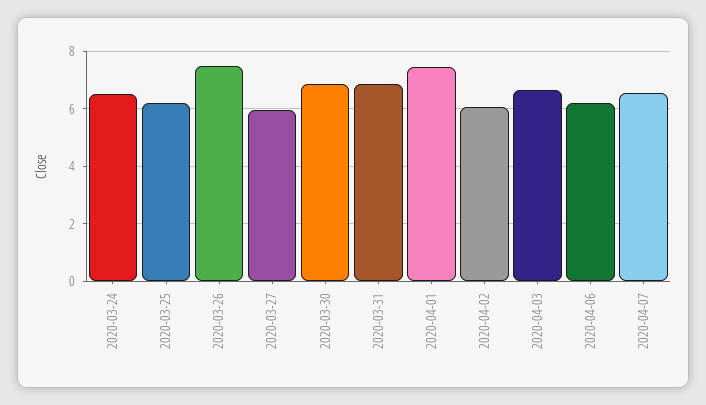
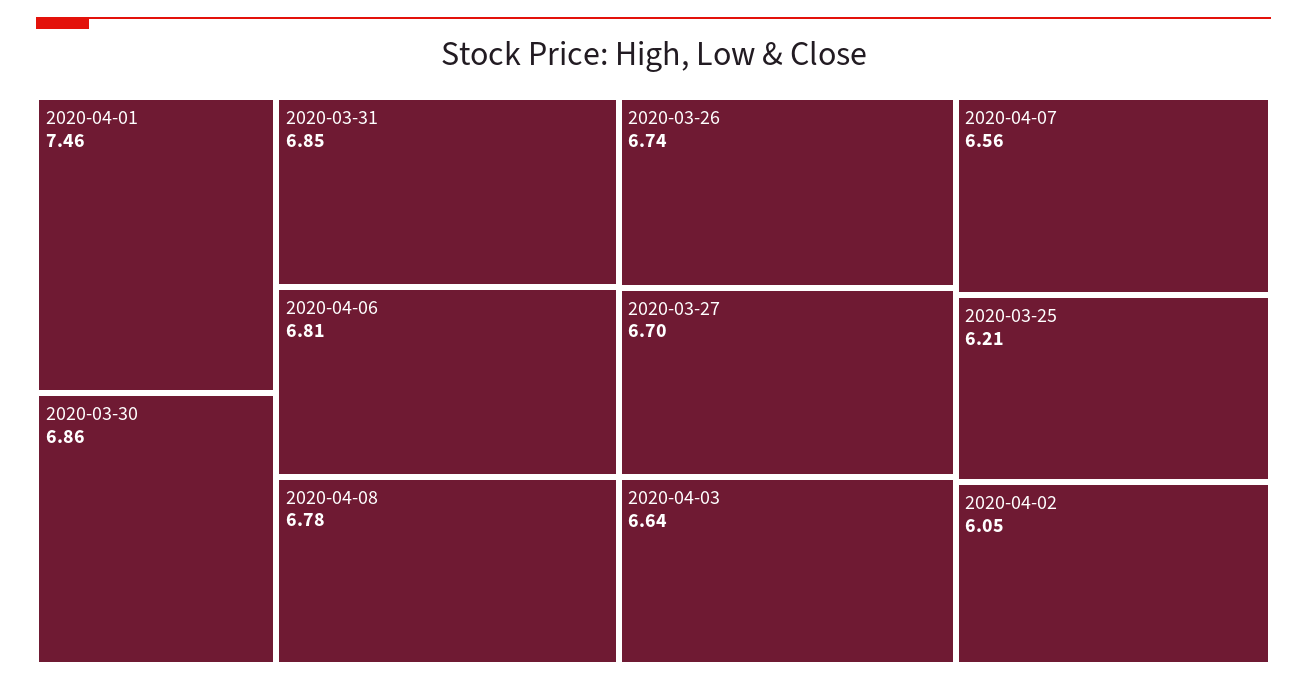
2020-03-24: 6.5 -> none
2020-03-26: 7.5 -> 6.74
2020-03-27: 6 -> 6.7
2020-04-06: 6.25 -> 6.81
2020-04-08: none -> 6.78

